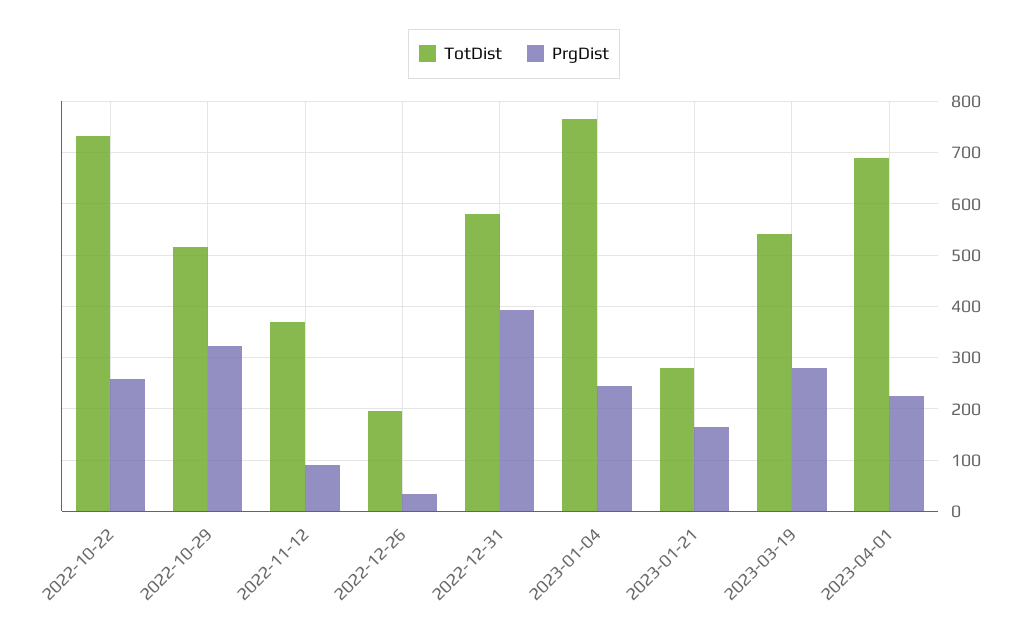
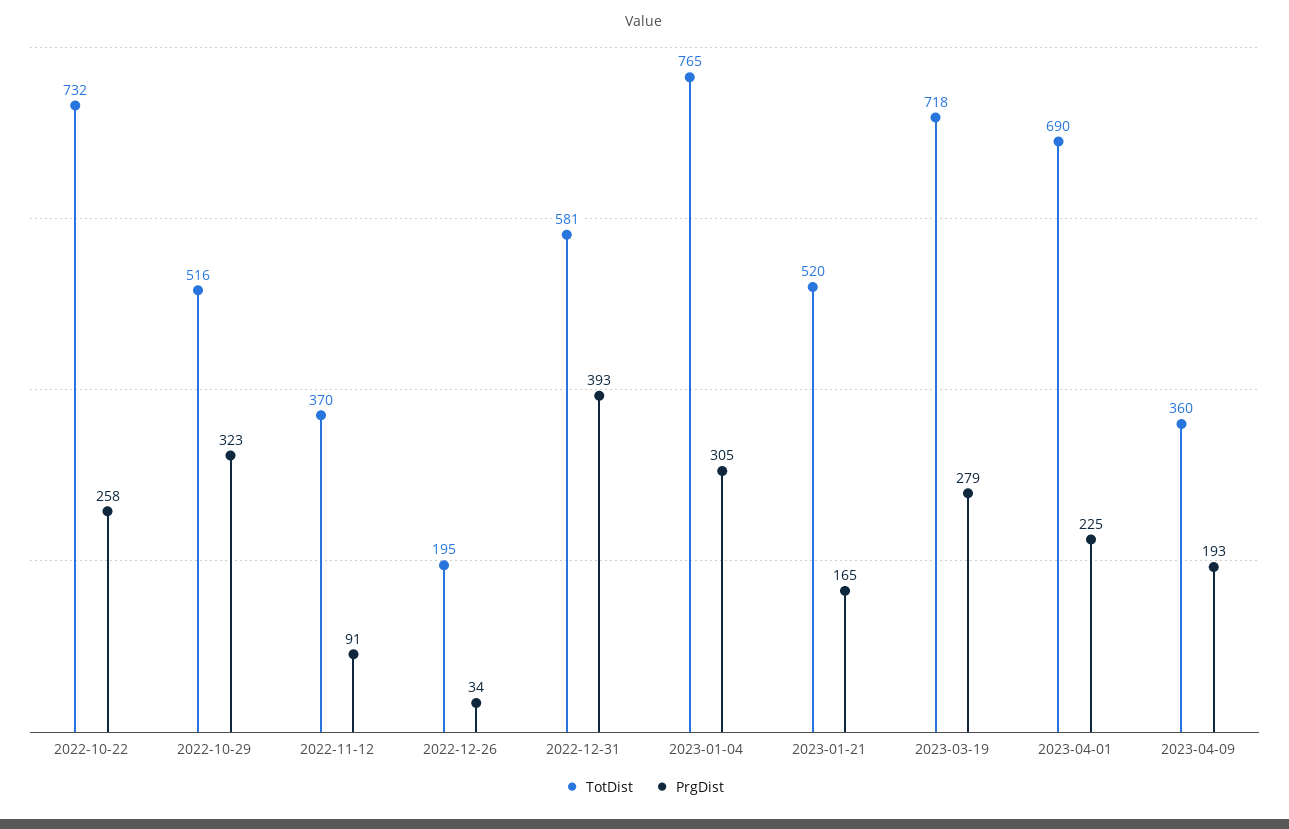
PrgDist, 2023-01-04: 240 -> 305
TotDist, 2023-01-21: 280 -> 520
TotDist, 2023-03-19: 540 -> 718
TotDist, 2023-04-09: none -> 360
PrgDist, 2023-04-09: none -> 193

